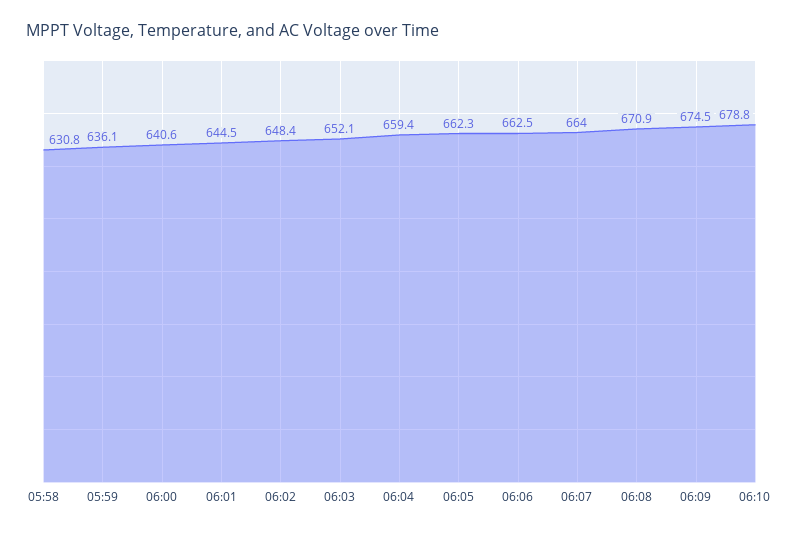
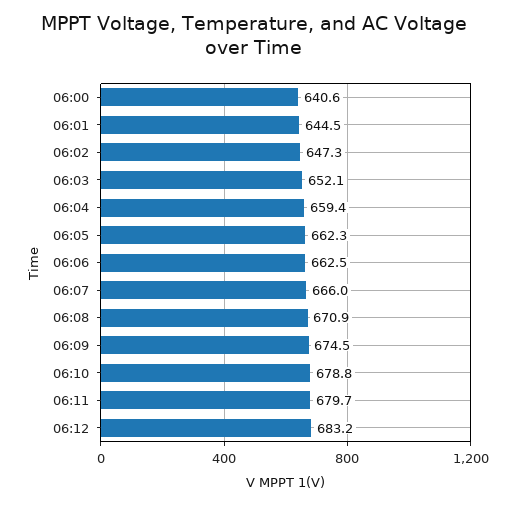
05:58: 630.8 -> none
05:59: 636.1 -> none
06:02: 648.4 -> 647.3
06:07: 664 -> 666
06:11: none -> 679.7
06:12: none -> 683.2

